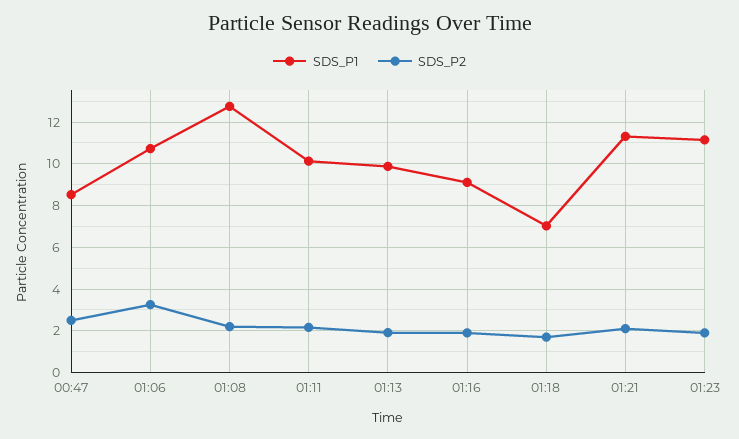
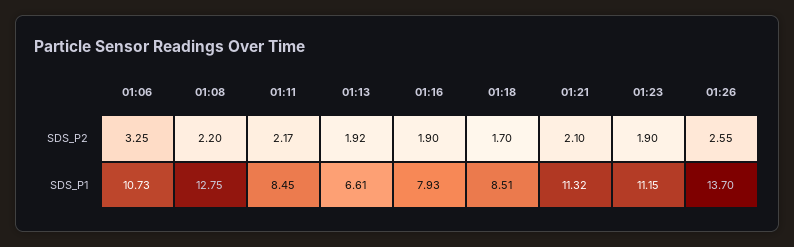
SDS_P1, 00:47: 8.5 -> none
SDS_P2, 00:47: 2.5 -> none
SDS_P1, 01:11: 10 -> 8.45
SDS_P1, 01:13: 10 -> 6.61
SDS_P1, 01:16: 9 -> 7.93
SDS_P1, 01:18: 7 -> 8.51
SDS_P2, 01:26: none -> 2.55
SDS_P1, 01:26: none -> 13.7

